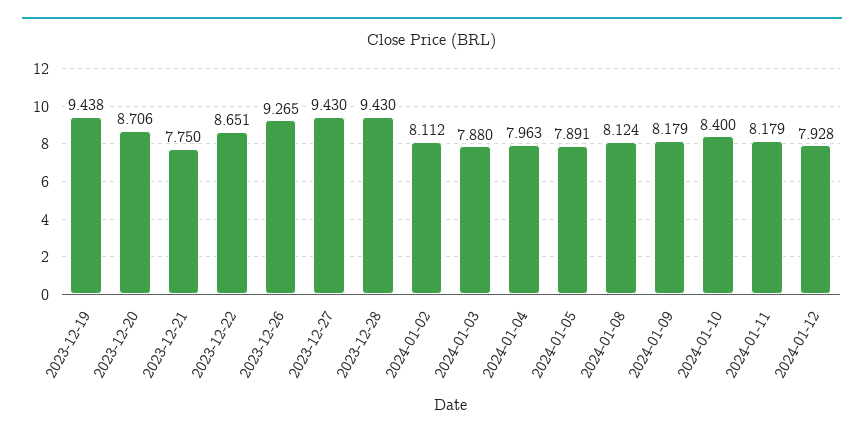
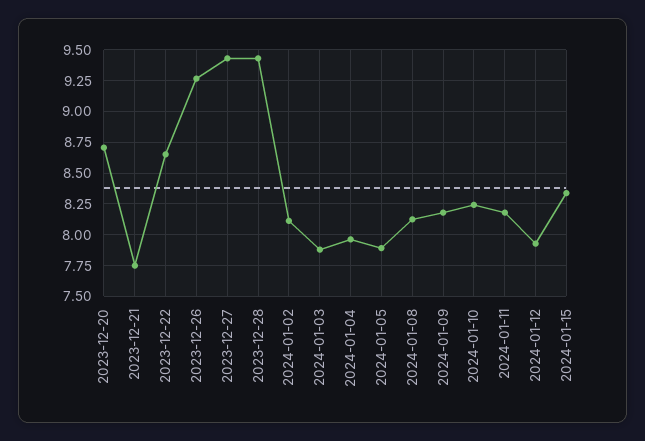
2023-12-19: 9.438 -> none
2024-01-10: 8.4 -> 8.25
2024-01-15: none -> 8.35

